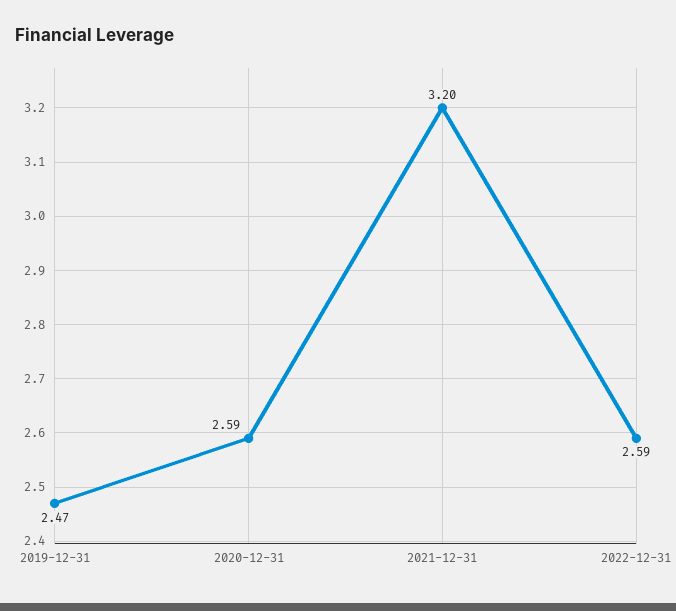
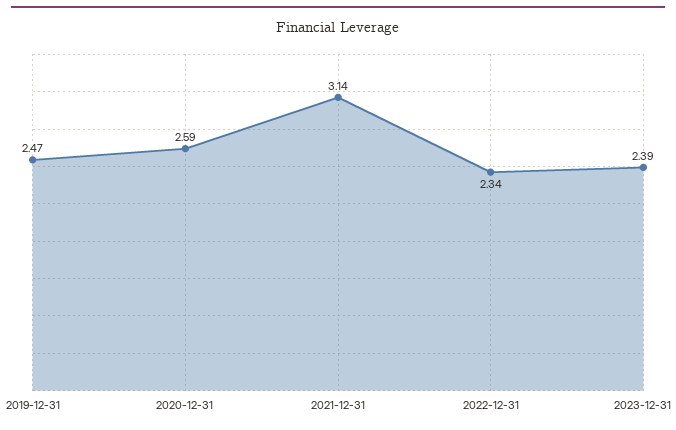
2021-12-31: 3.2 -> 3.14
2022-12-31: 2.59 -> 2.34
2023-12-31: none -> 2.39

